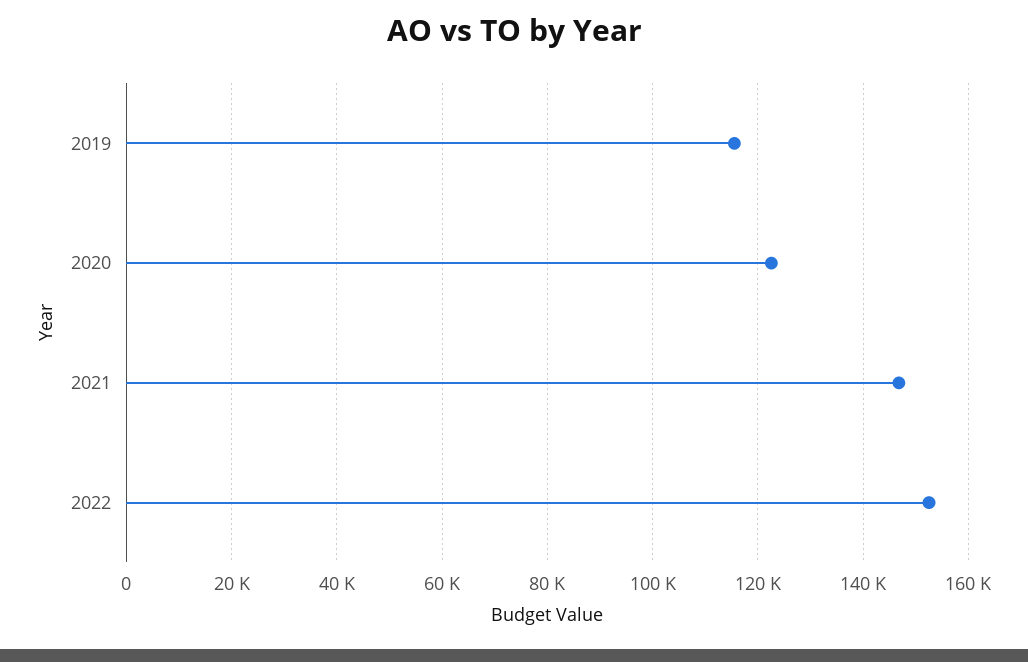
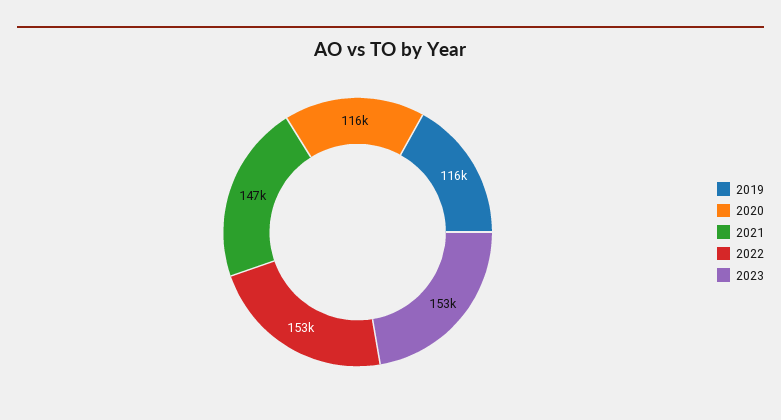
2020: 122000 -> 116000
2023: none -> 153000

